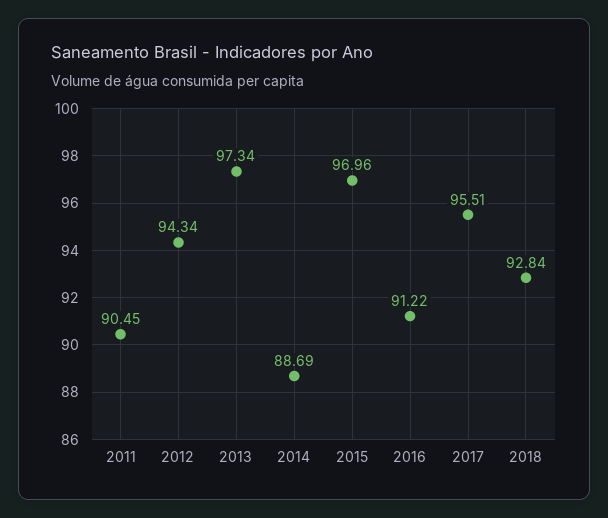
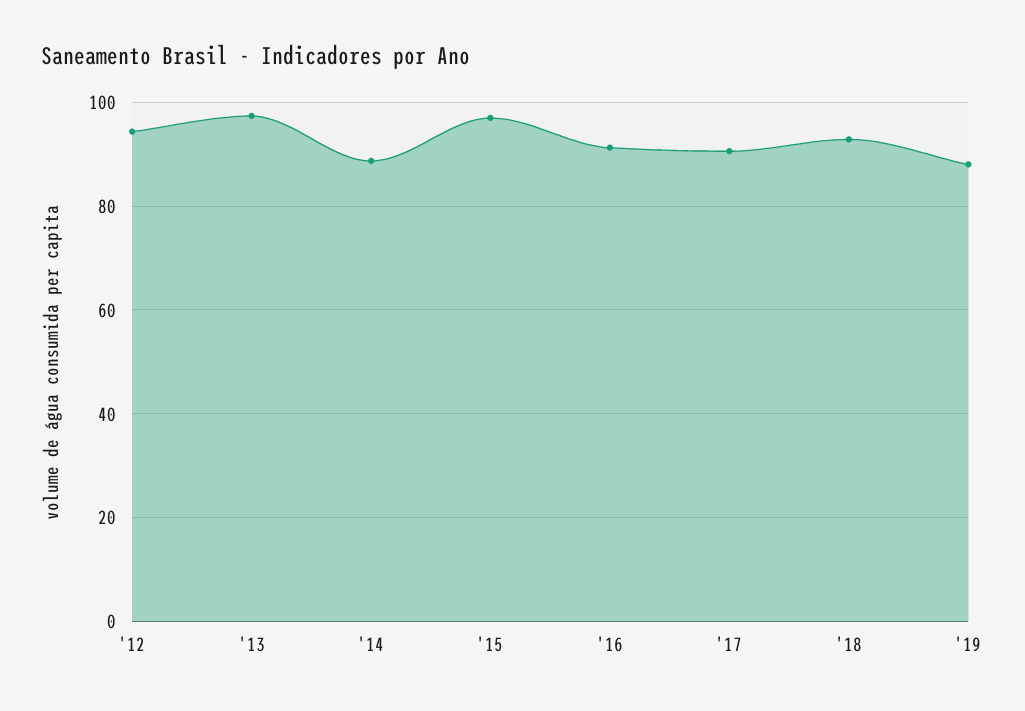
2011: 90.45 -> none
2017: 95.51 -> 90
'19: none -> 88

